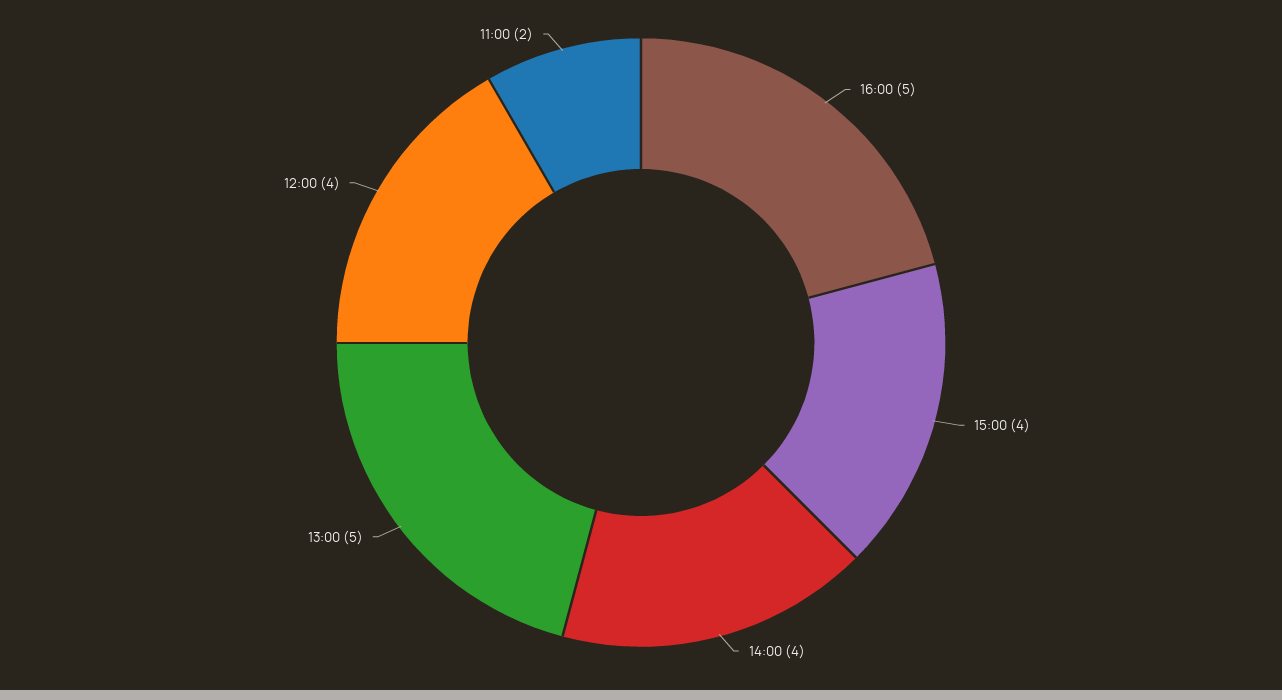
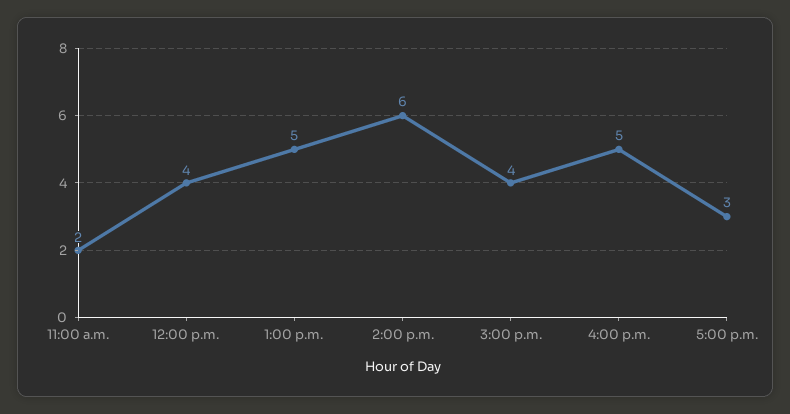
14:00: 4 -> 6
5:00 p.m.: none -> 3

